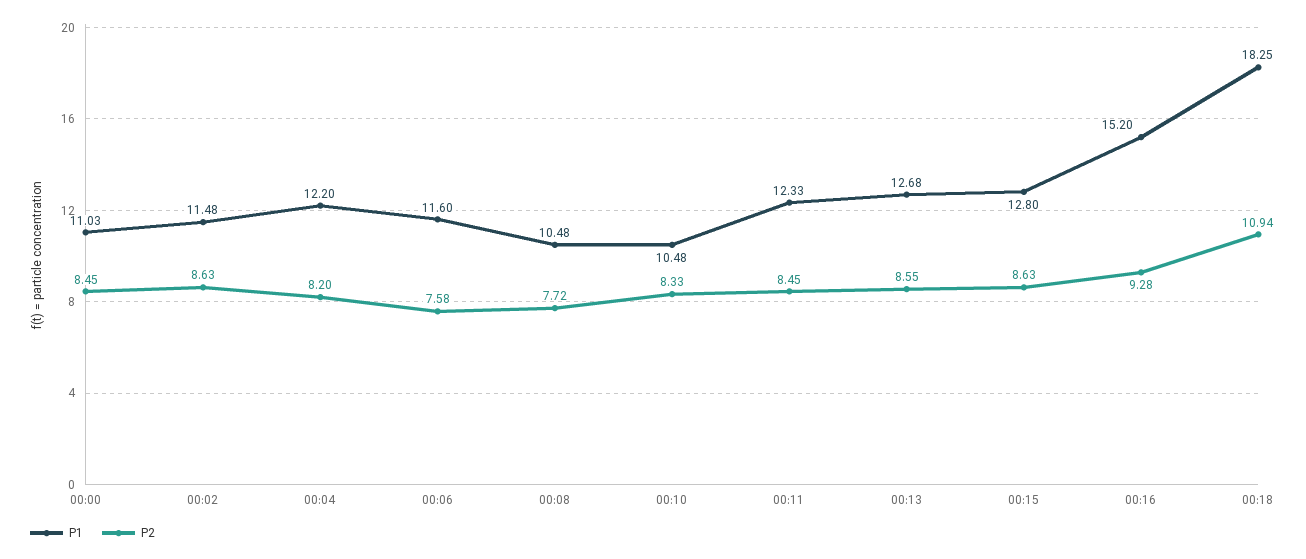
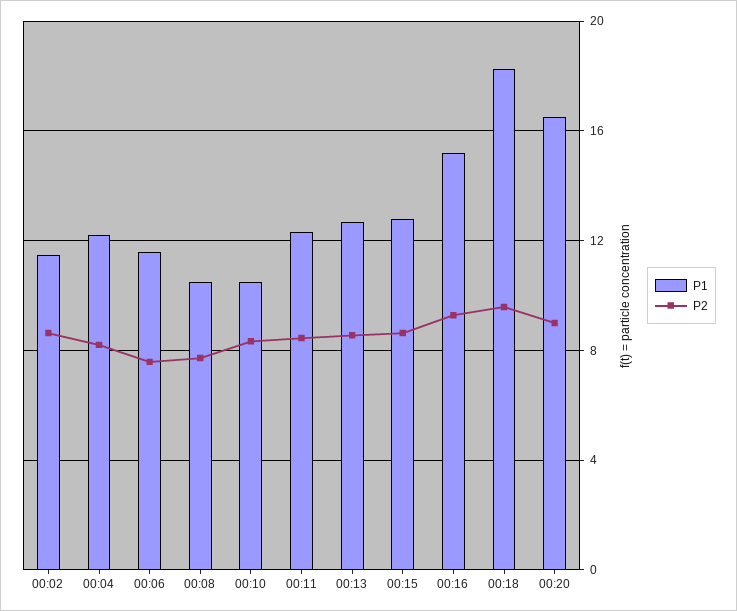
P1, 00:00: 11.03 -> none
P2, 00:00: 8.45 -> none
P2, 00:18: 10.94 -> 9.5
P1, 00:20: none -> 16.5
P2, 00:20: none -> 9

